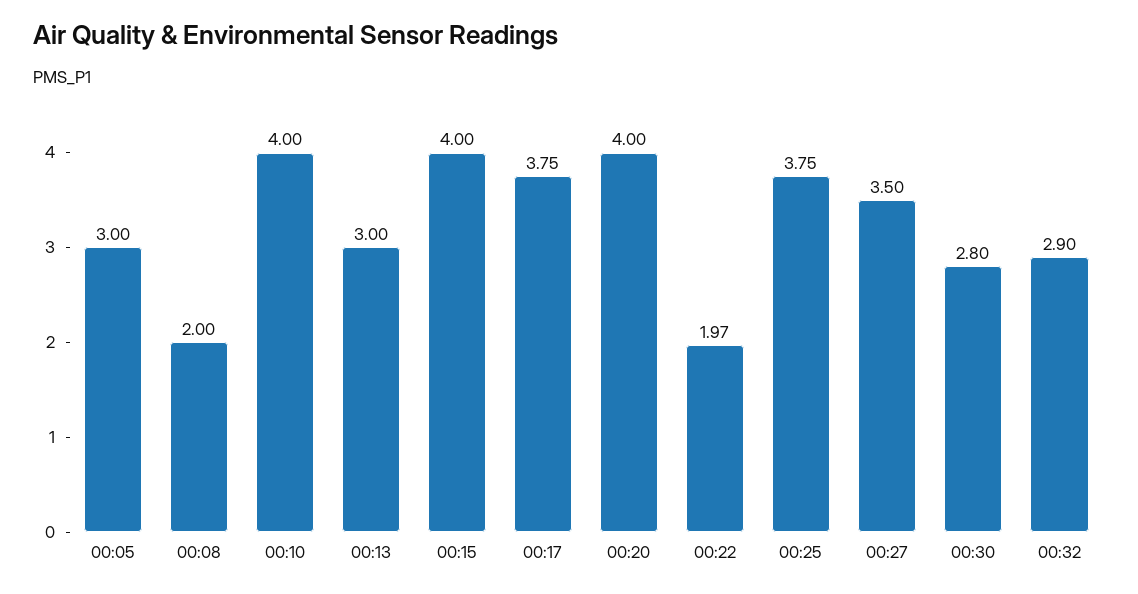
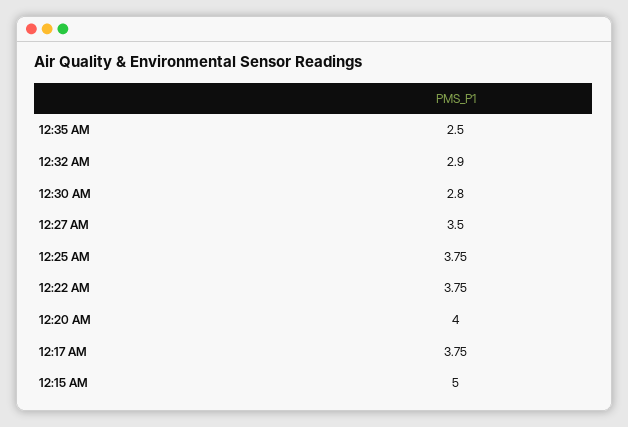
00:05: 3 -> none
00:08: 2 -> none
00:10: 4 -> none
00:13: 3 -> none
00:15: 4 -> 5
00:22: 1.97 -> 3.75
12:35 AM: none -> 2.5

